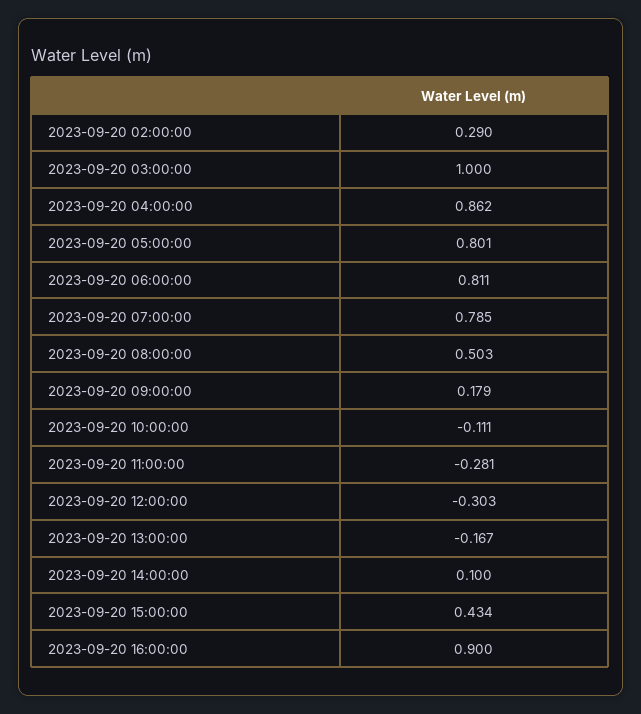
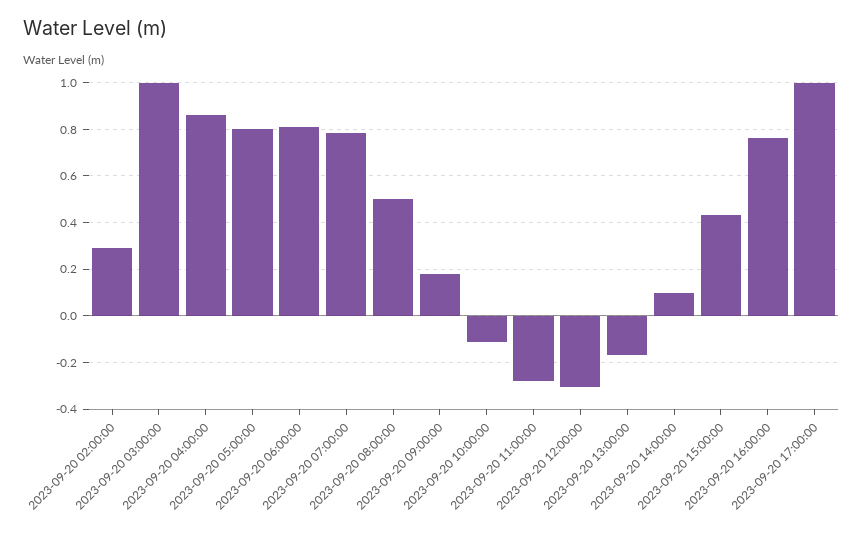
2023-09-20 16:00:00: 0.9 -> 0.75
2023-09-20 17:00:00: none -> 1

